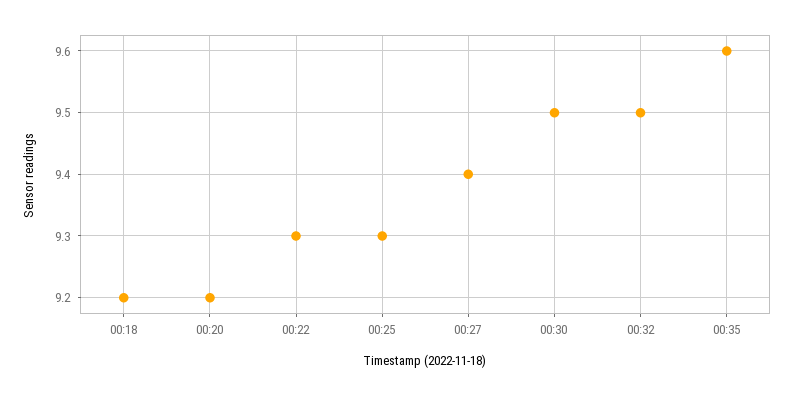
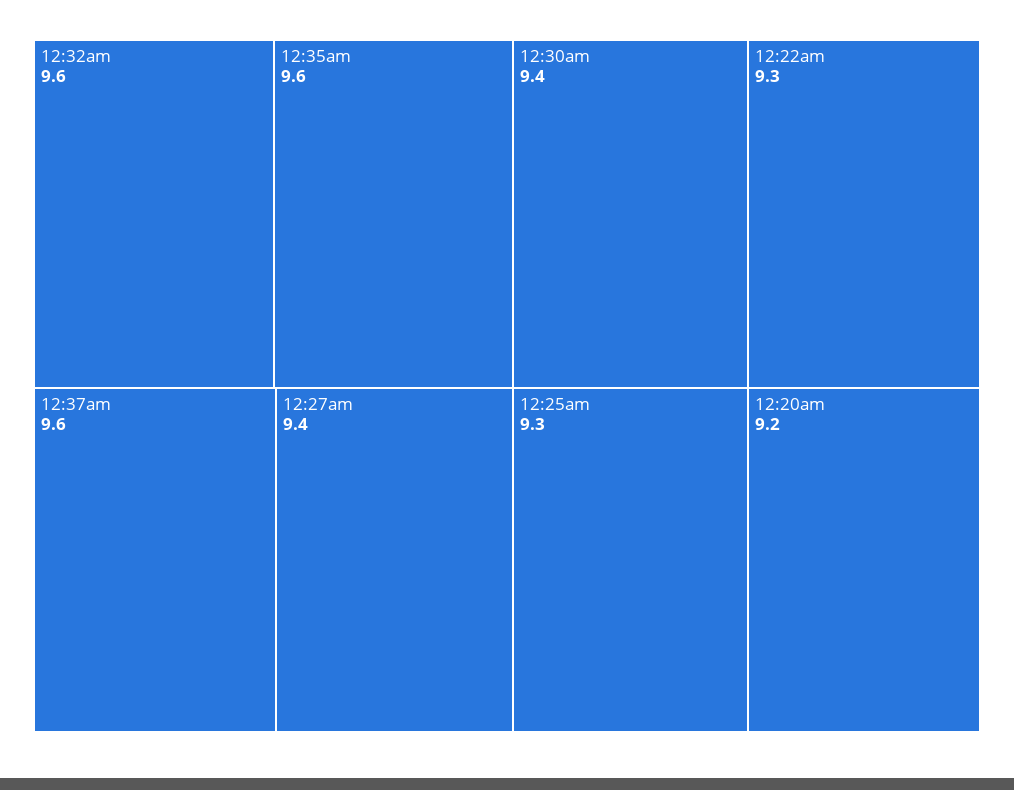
00:18: 9.2 -> none
00:30: 9.5 -> 9.4
00:32: 9.5 -> 9.6
12:37am: none -> 9.6

